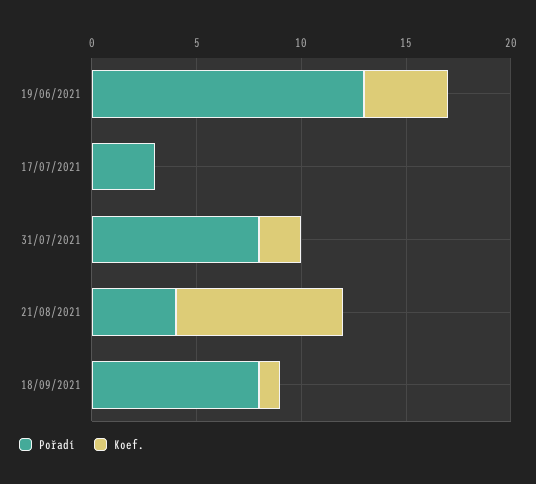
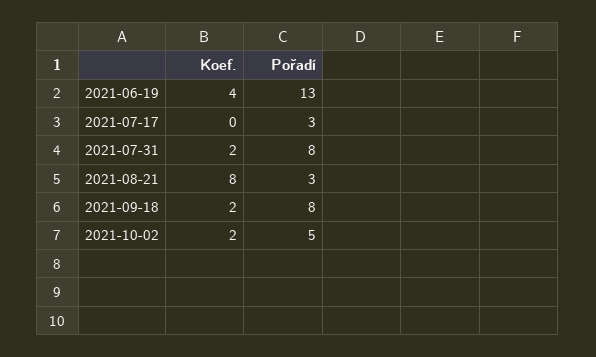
Pořadí, 21/08/2021: 4 -> 3
Koef., 18/09/2021: 1 -> 2
Koef., 2021-10-02: none -> 2
Pořadí, 2021-10-02: none -> 5

